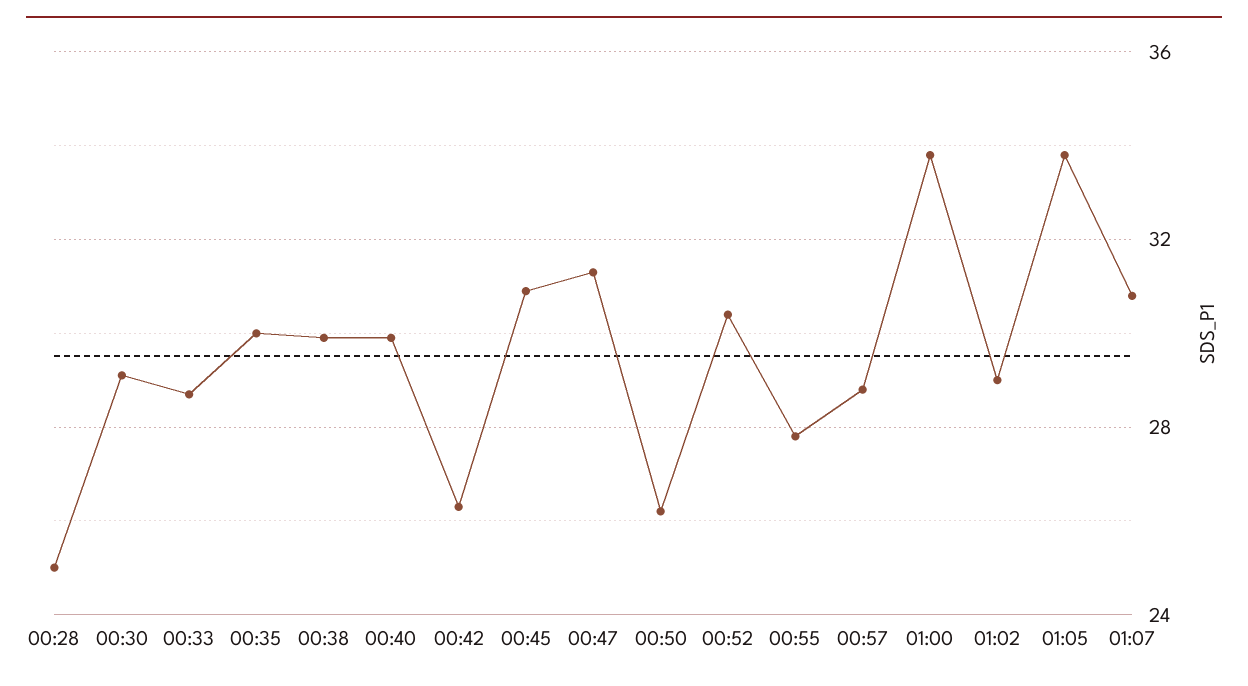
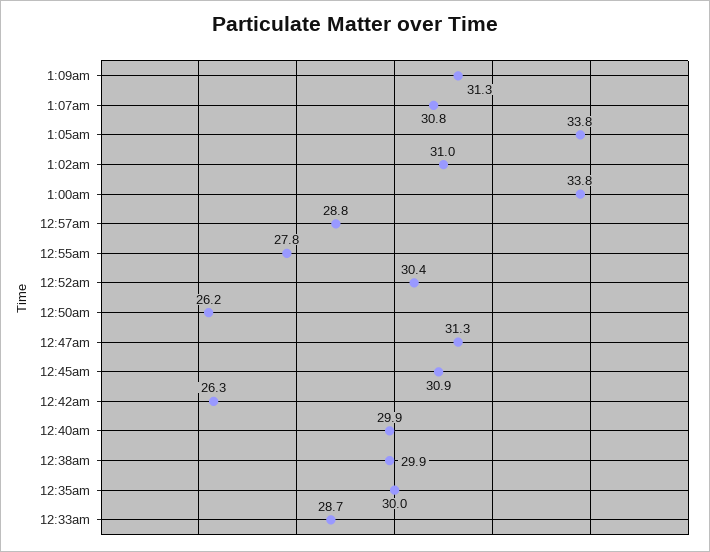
00:28: 25 -> none
00:30: 29 -> none
01:02: 29 -> 31
1:09am: none -> 31.3

